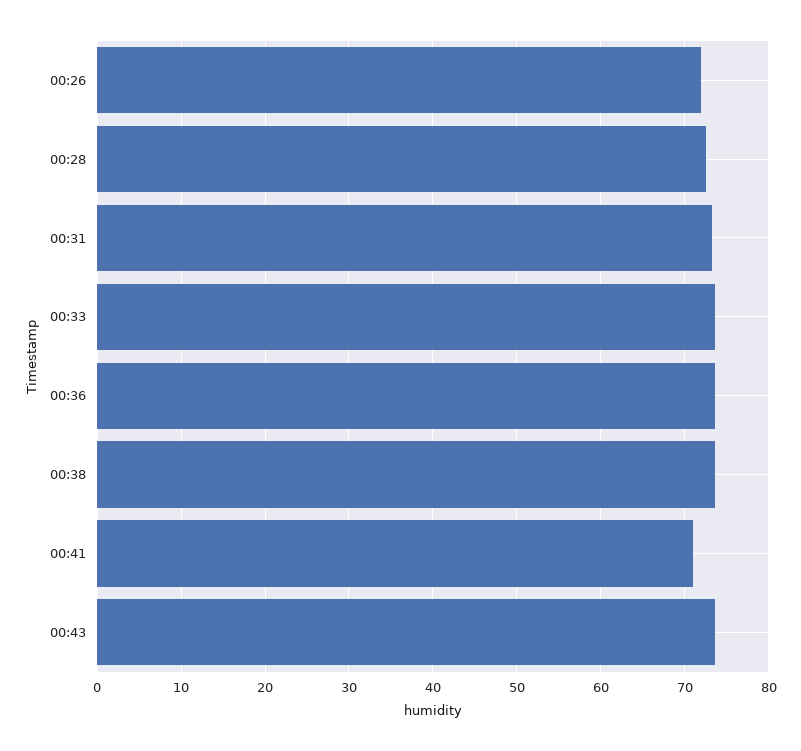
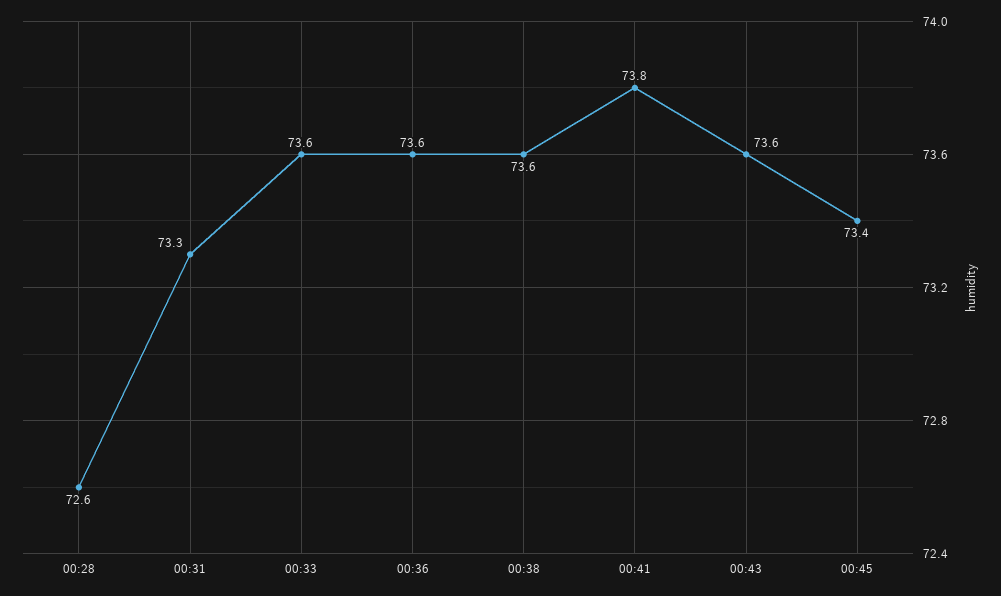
00:26: 72 -> none
00:41: 71 -> 73.8
00:45: none -> 73.4

